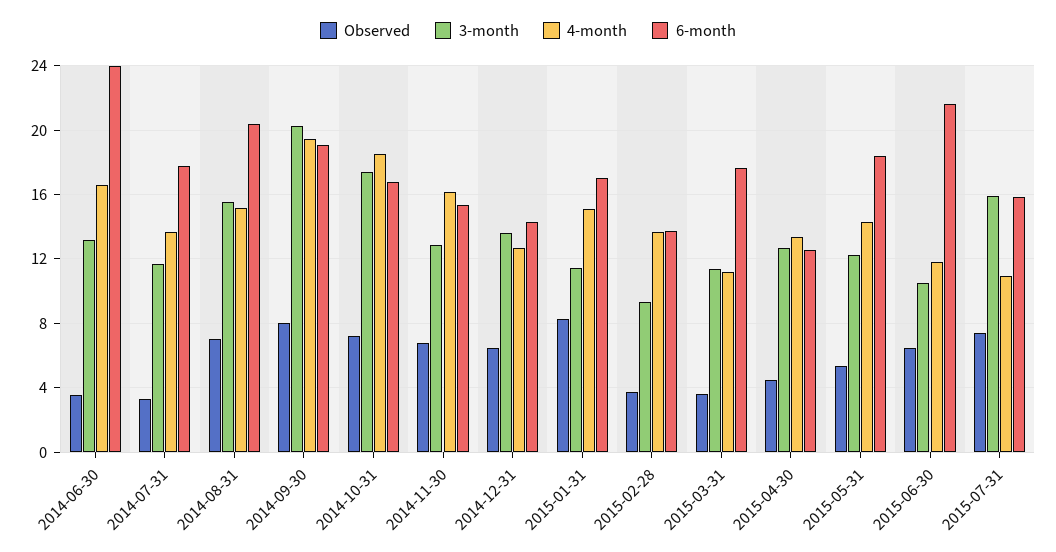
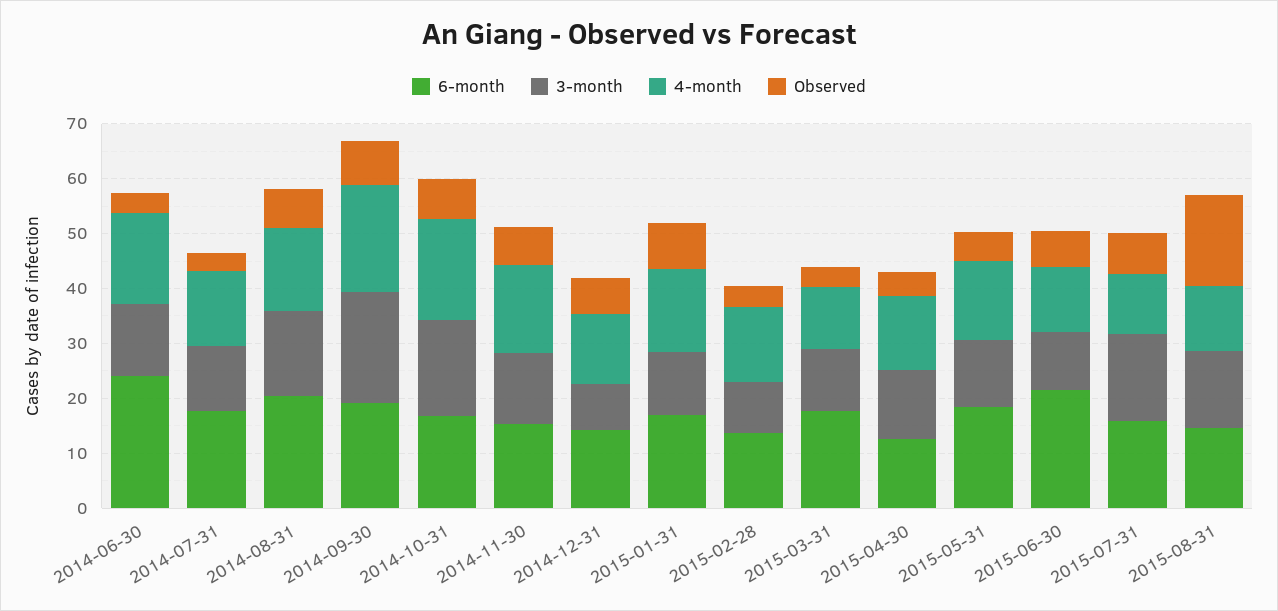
3-month, 2014-12-31: 13.5 -> 8
6-month, 2015-08-31: none -> 14
3-month, 2015-08-31: none -> 14
4-month, 2015-08-31: none -> 12
Observed, 2015-08-31: none -> 16

